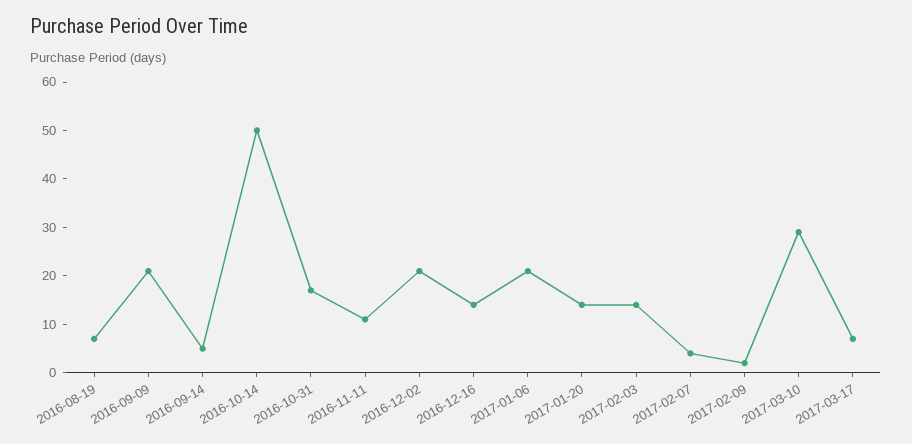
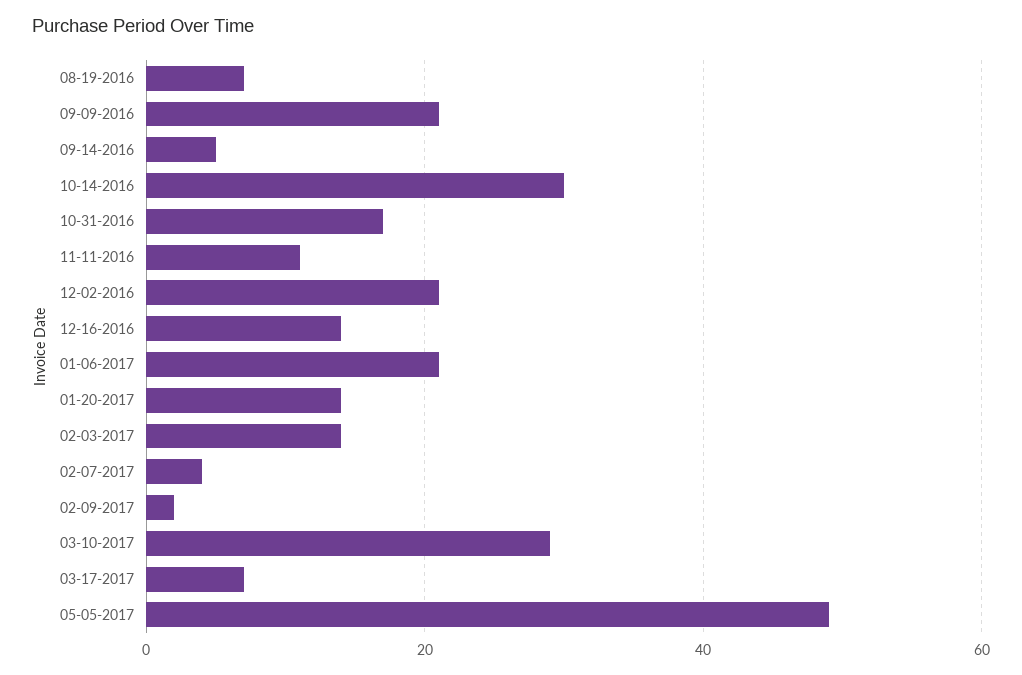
2016-10-14: 50 -> 30
05-05-2017: none -> 50

